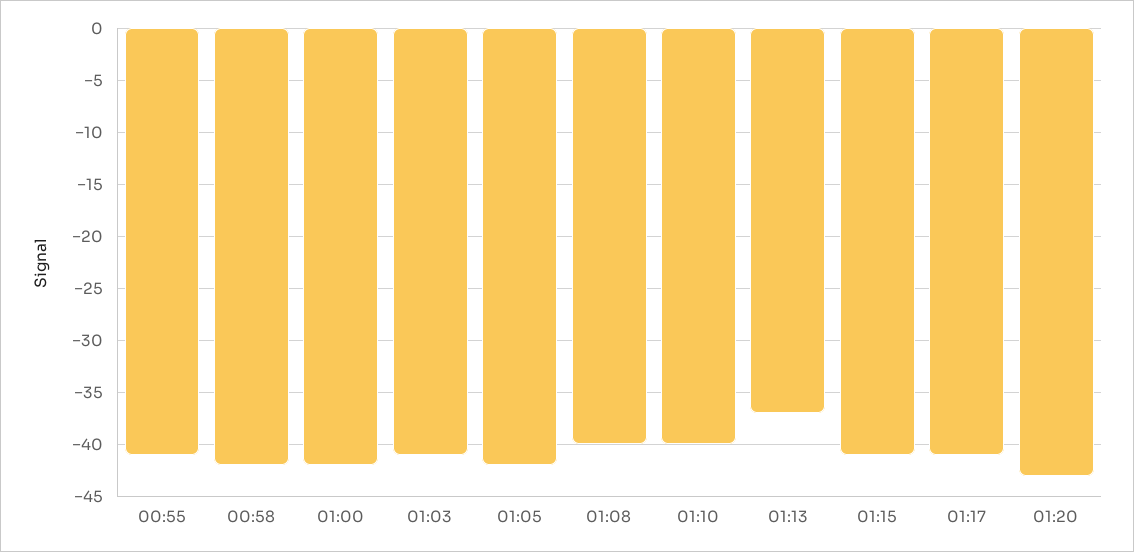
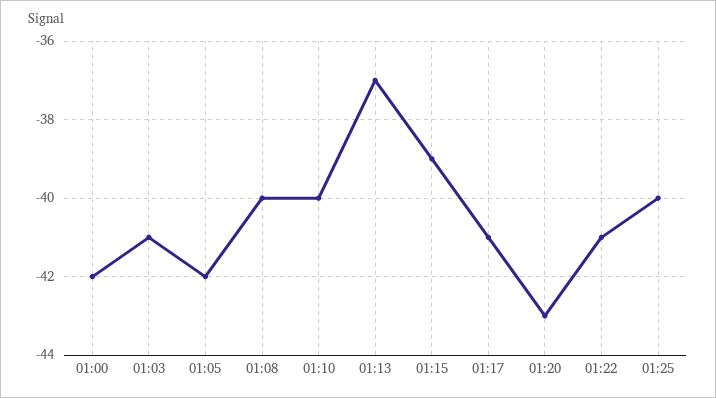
00:55: -41 -> none
00:58: -42 -> none
01:15: -41 -> -39
01:22: none -> -41
01:25: none -> -40

